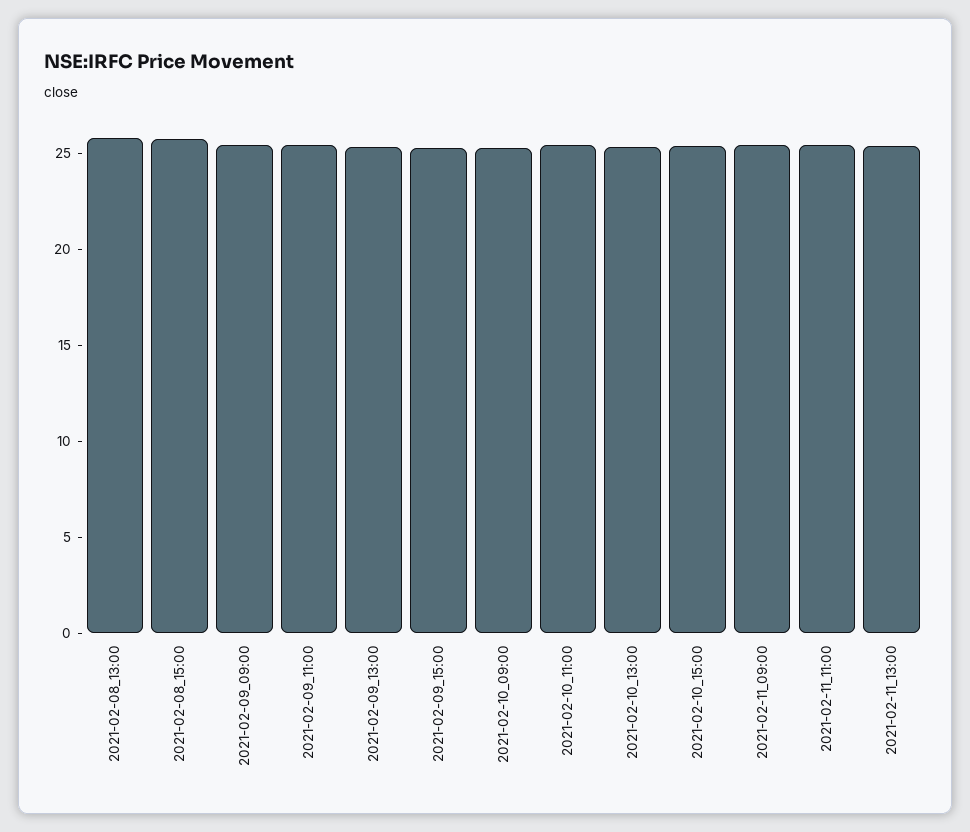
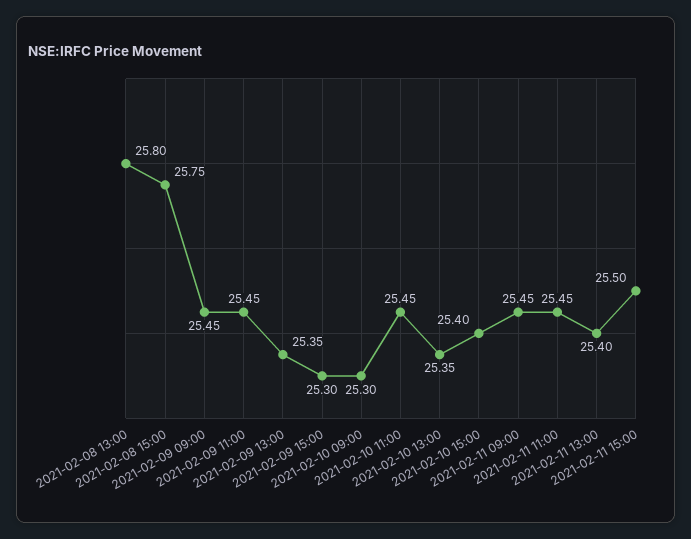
2021-02-11 15:00: none -> 25.5

